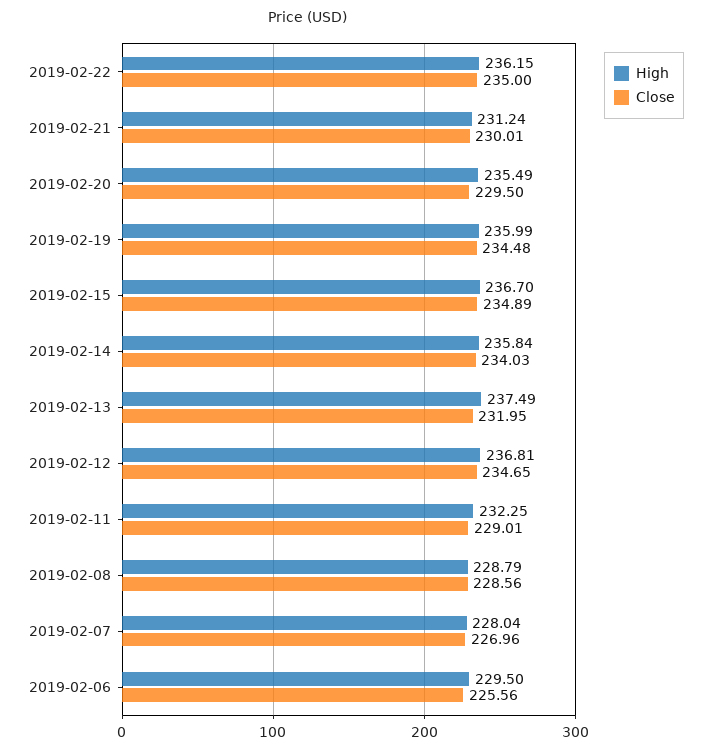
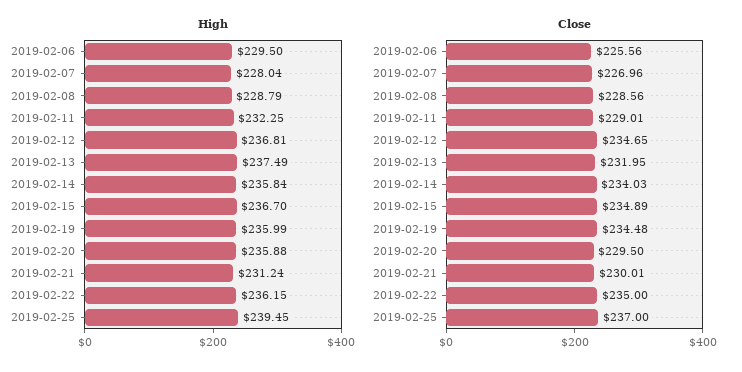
High, 2019-02-20: 235.49 -> 235.88
High, 2019-02-25: none -> 239.45
Close, 2019-02-25: none -> 237

